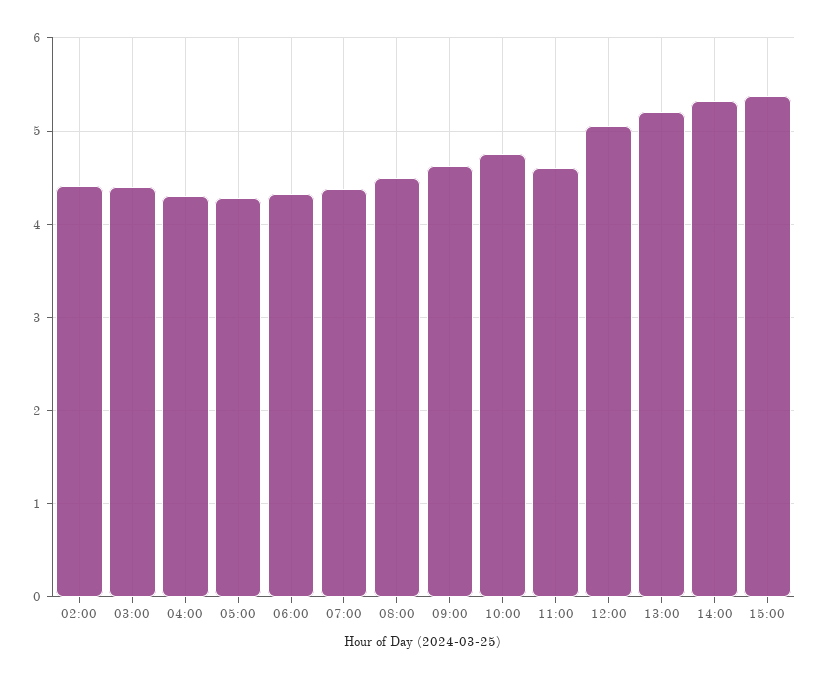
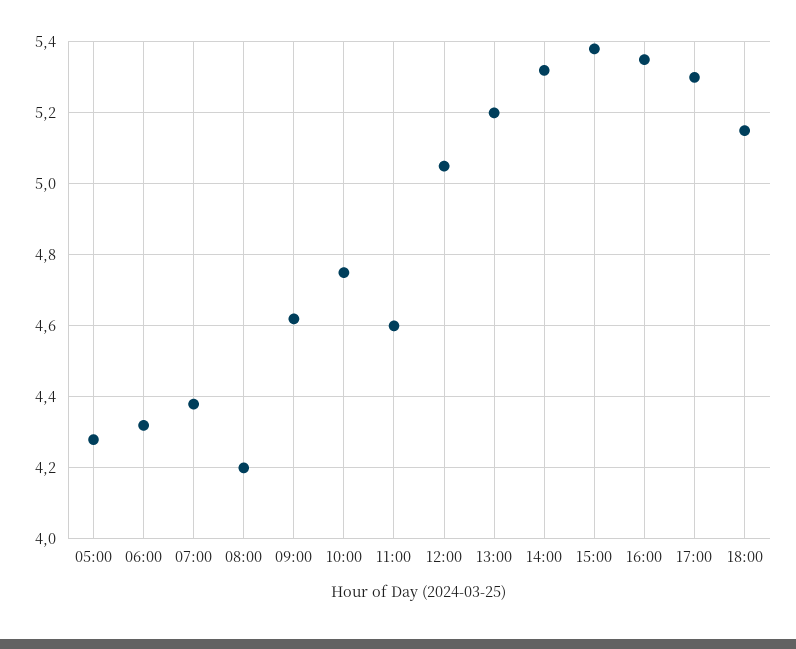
02:00: 4.4 -> none
03:00: 4.4 -> none
04:00: 4.3 -> none
08:00: 4.5 -> 4.2
16:00: none -> 5.35
17:00: none -> 5.3
18:00: none -> 5.15

